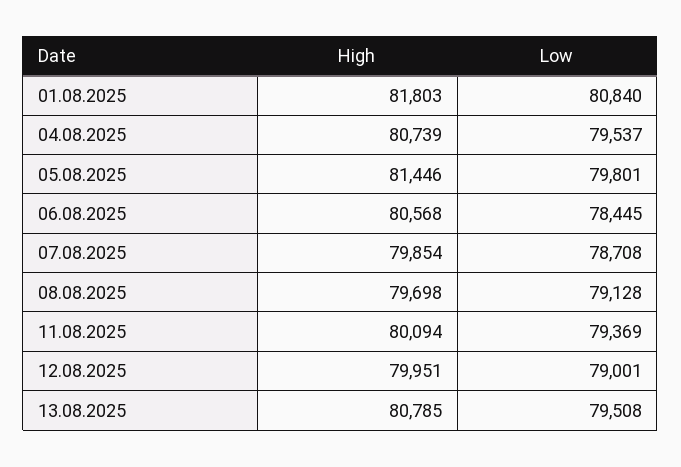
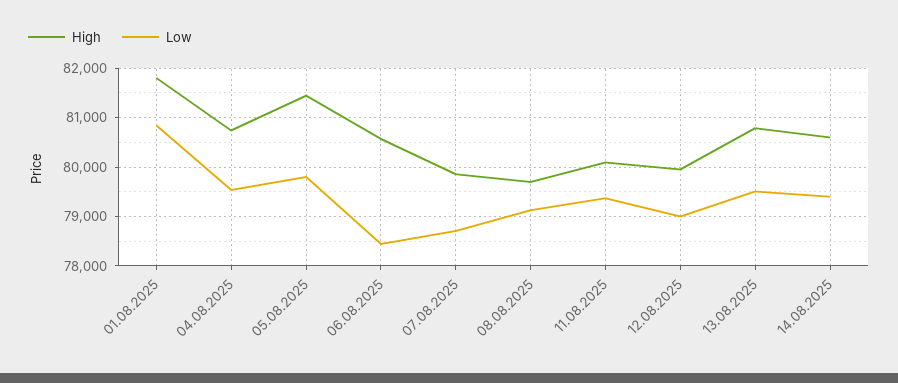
High, 14.08.2025: none -> 80600
Low, 14.08.2025: none -> 79400

